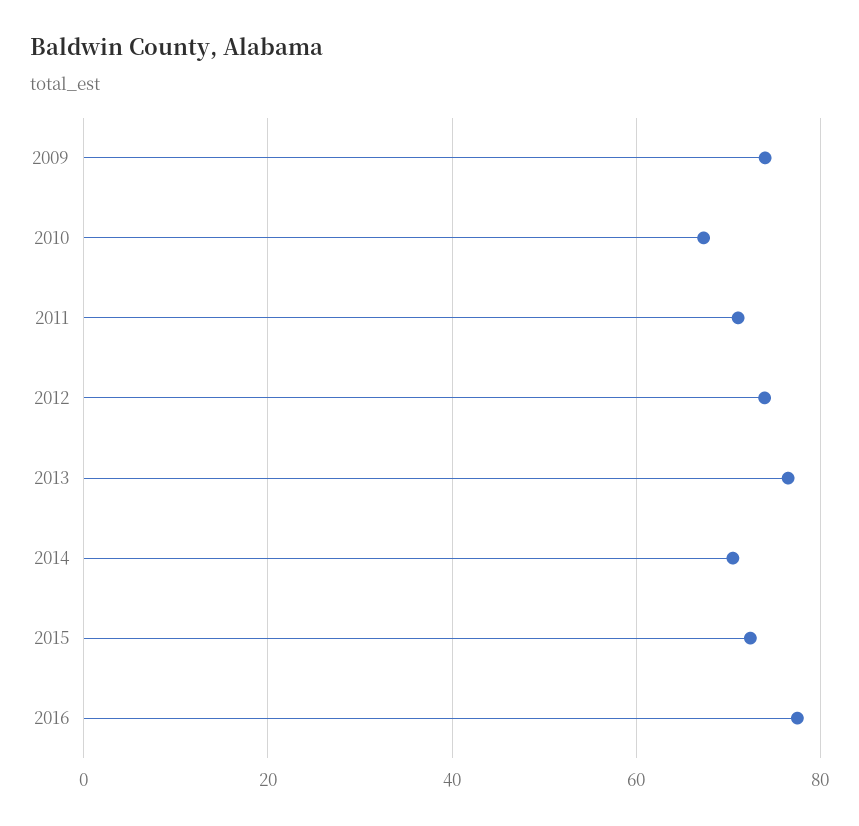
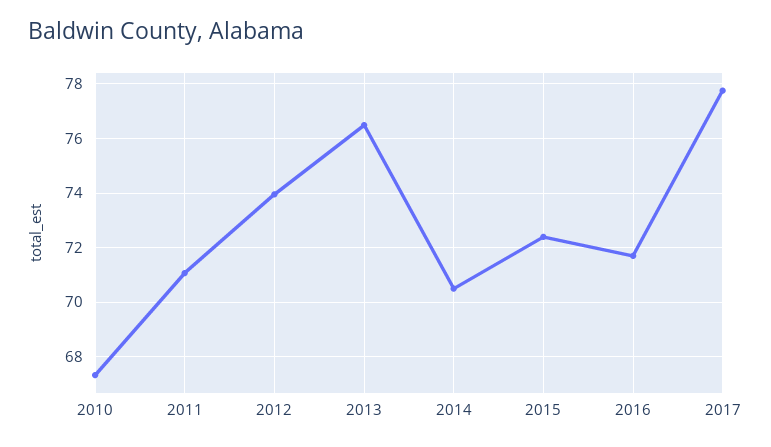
2009: 74 -> none
2016: 78 -> 71.75
2017: none -> 77.75

